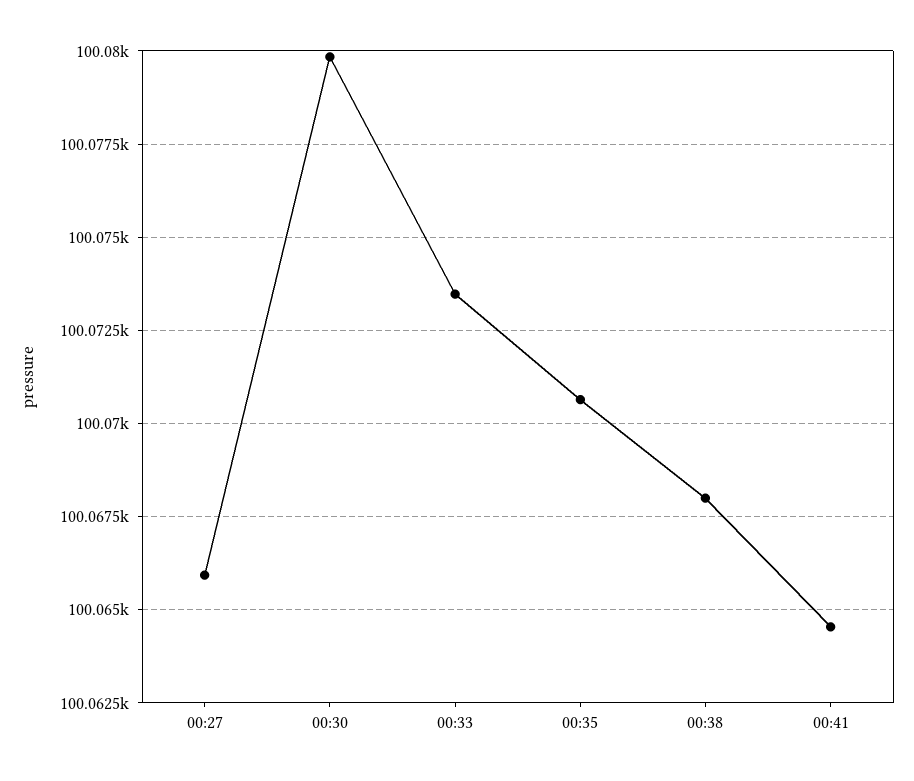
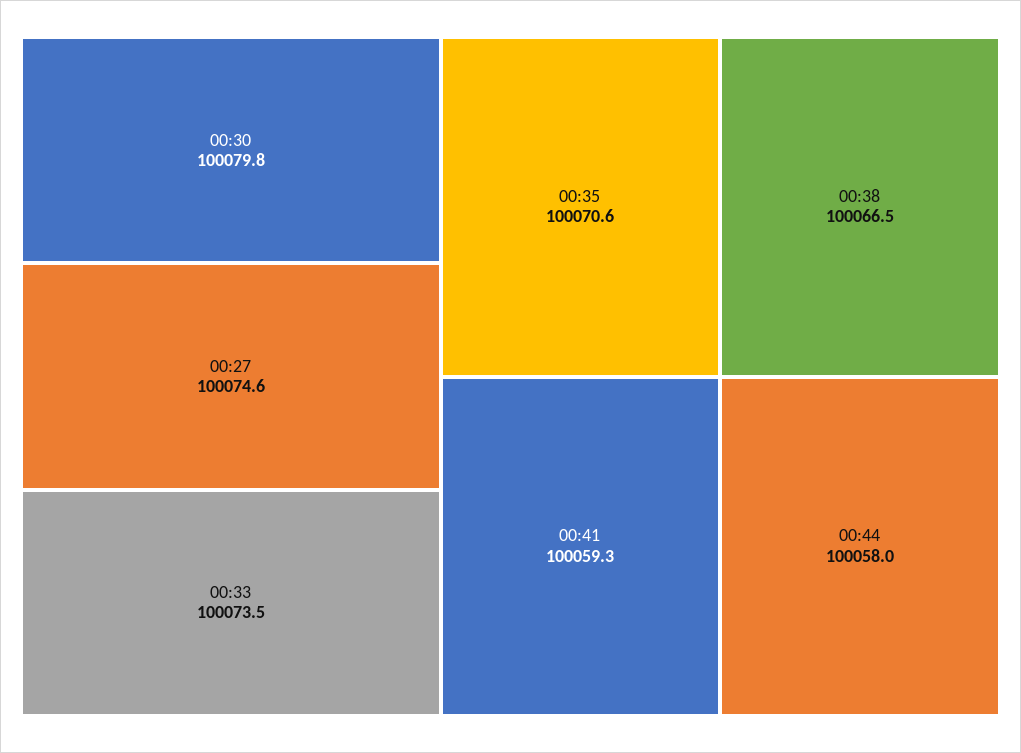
00:27: 100066 -> 100074.6
00:38: 100068 -> 100066.5
00:41: 100064.5 -> 100059.3
00:44: none -> 100058

